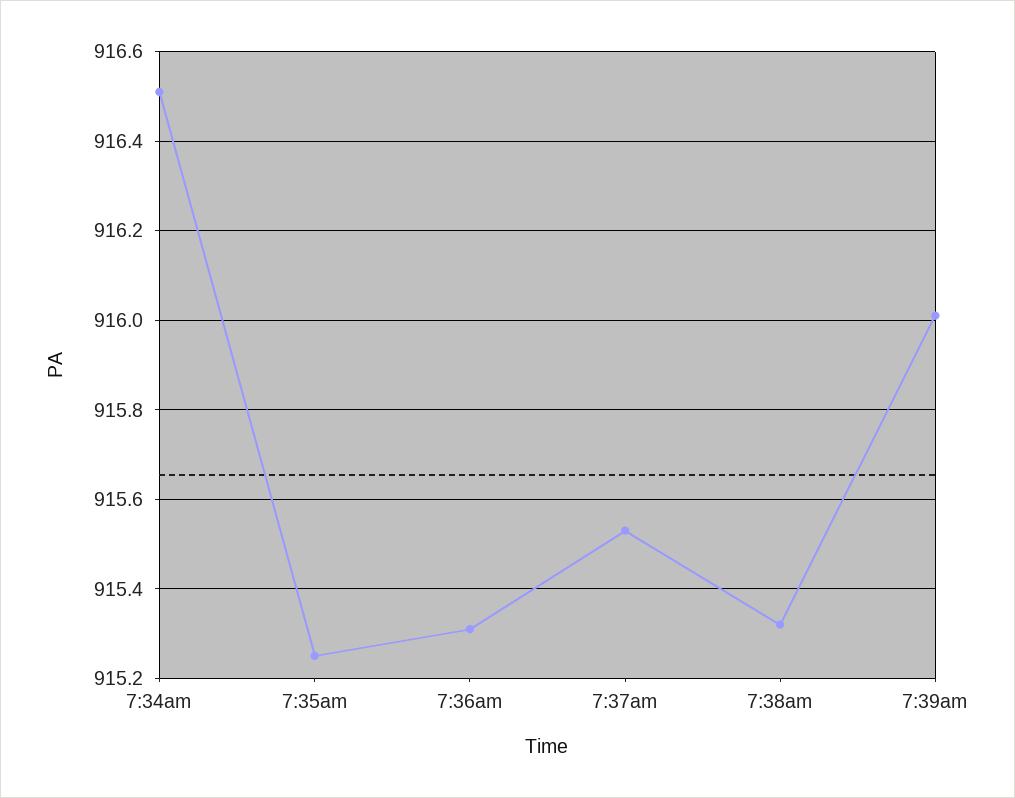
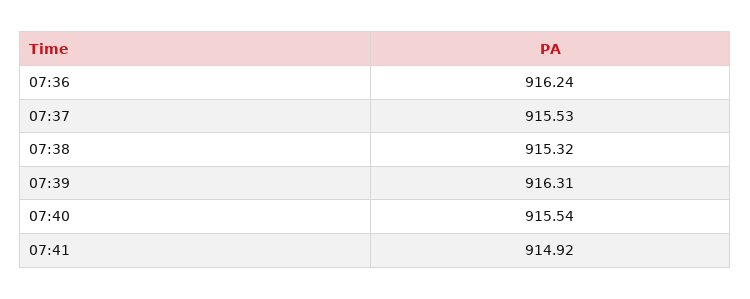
7:34am: 916.5 -> none
7:35am: 915.25 -> none
7:36am: 915.3 -> 916.24
7:39am: 916 -> 916.31
07:40: none -> 915.54
07:41: none -> 914.92

